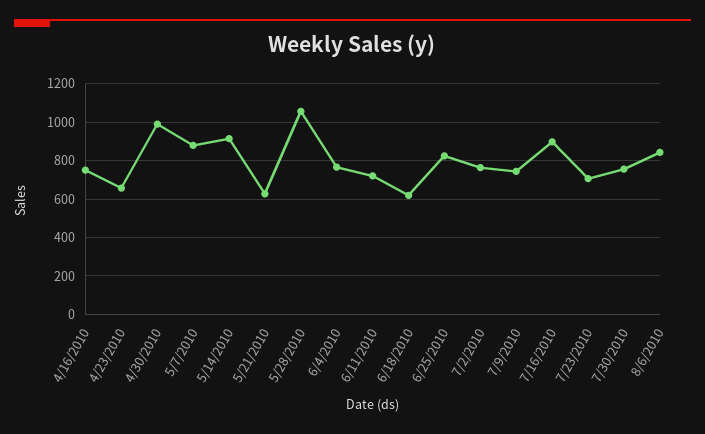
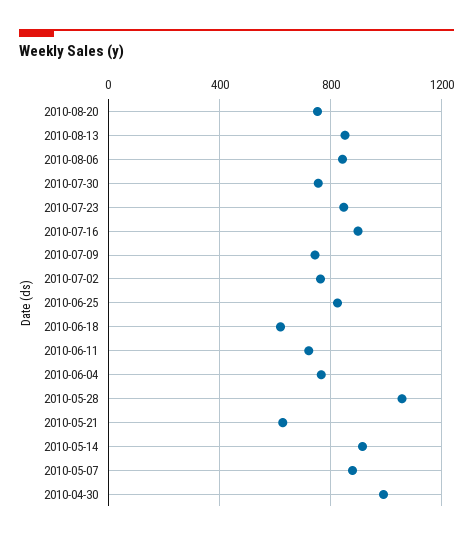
4/16/2010: 750 -> none
4/23/2010: 650 -> none
7/23/2010: 700 -> 850
2010-08-20: none -> 750
2010-08-13: none -> 850

